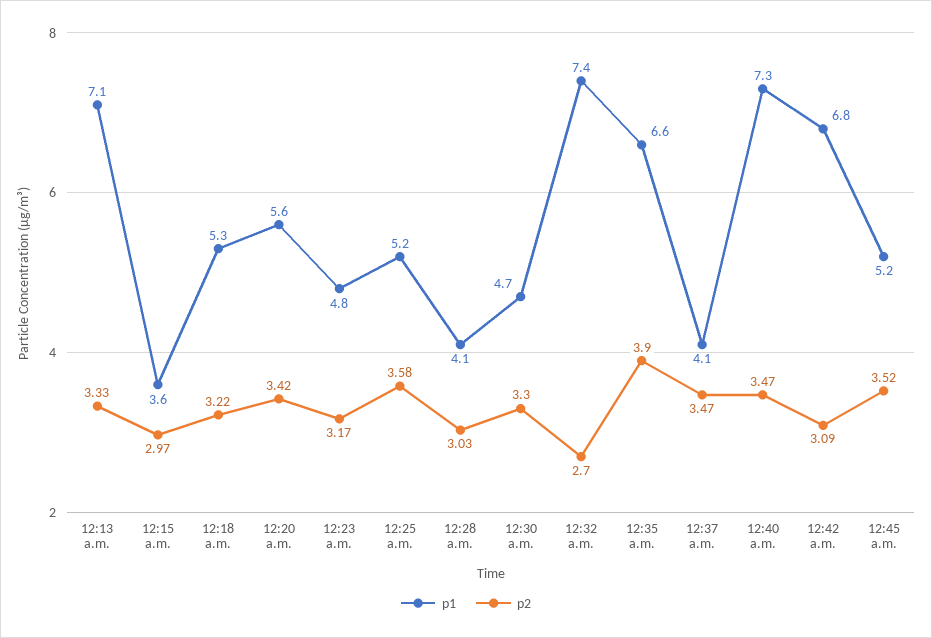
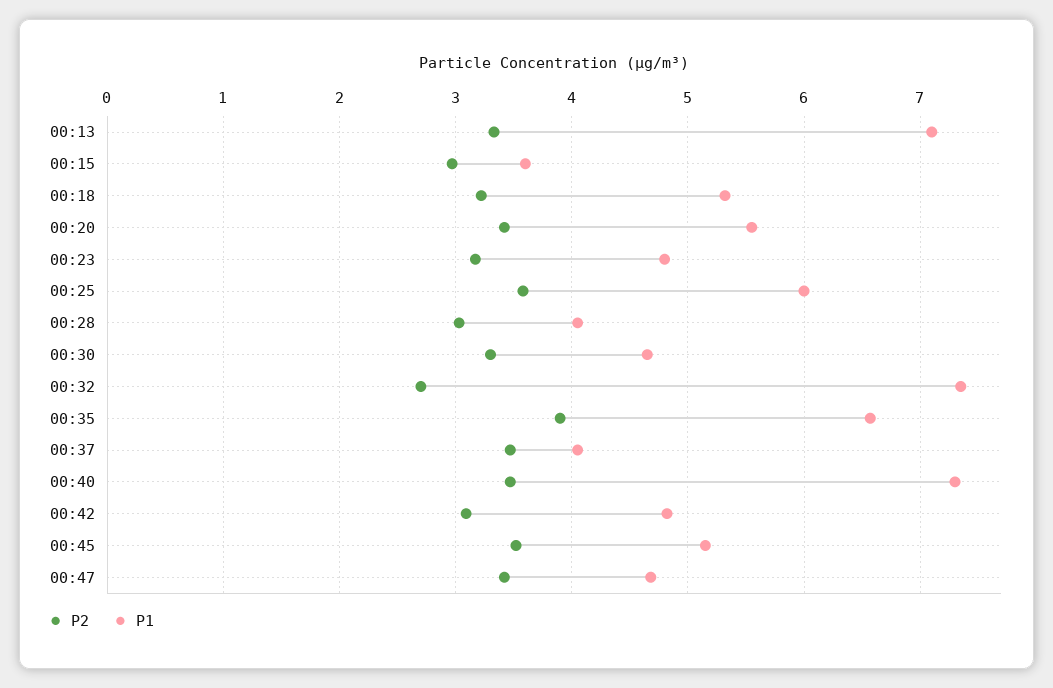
p1, 12:25 a.m.: 5.2 -> 6
p1, 12:42 a.m.: 6.8 -> 4.8
p2, 00:47: none -> 3.4
p1, 00:47: none -> 4.7

